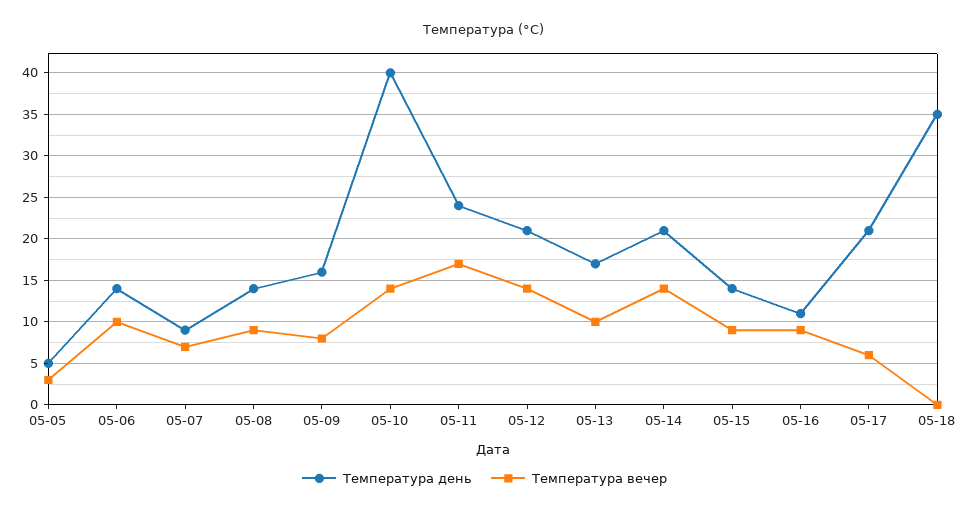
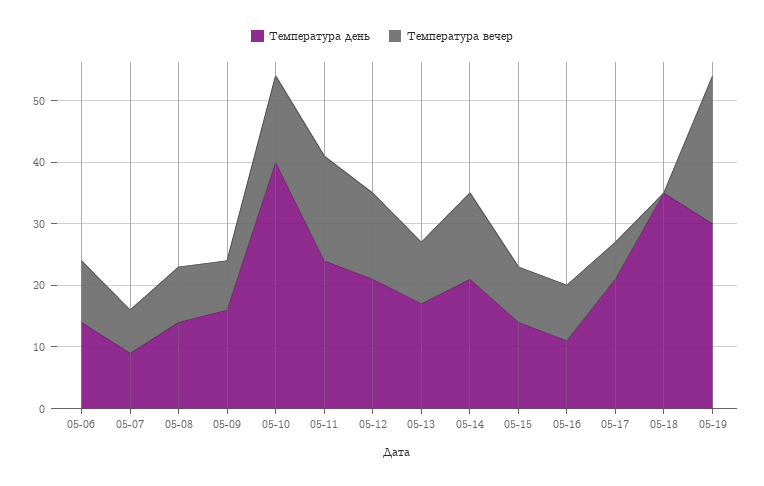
Температура день, 05-05: 5 -> none
Температура вечер, 05-05: 3 -> none
Температура день, 05-19: none -> 30
Температура вечер, 05-19: none -> 25

